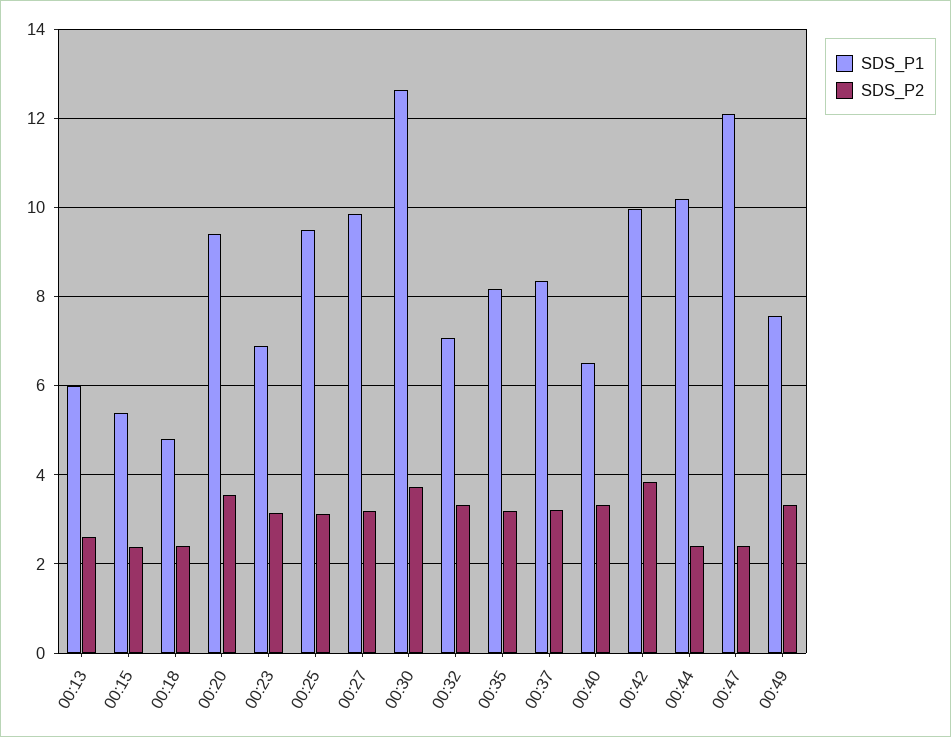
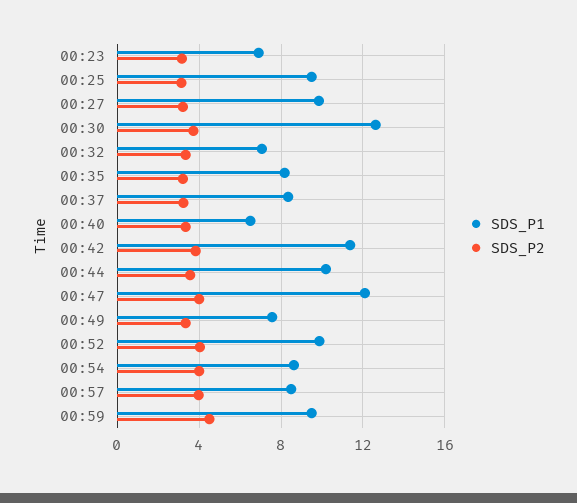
SDS_P1, 00:13: 6 -> none
SDS_P2, 00:13: 2.6 -> none
SDS_P1, 00:15: 5.4 -> none
SDS_P2, 00:15: 2.4 -> none
SDS_P1, 00:18: 4.8 -> none
SDS_P2, 00:18: 2.4 -> none
SDS_P1, 00:20: 9.4 -> none
SDS_P2, 00:20: 3.6 -> none
SDS_P1, 00:42: 10 -> 11.5
SDS_P2, 00:44: 2.4 -> 3.5
SDS_P2, 00:47: 2.4 -> 4
SDS_P1, 00:52: none -> 10
SDS_P2, 00:52: none -> 4
SDS_P1, 00:54: none -> 8.5
SDS_P2, 00:54: none -> 4
SDS_P1, 00:57: none -> 8.5
SDS_P2, 00:57: none -> 4
SDS_P1, 00:59: none -> 9.5
SDS_P2, 00:59: none -> 4.5

